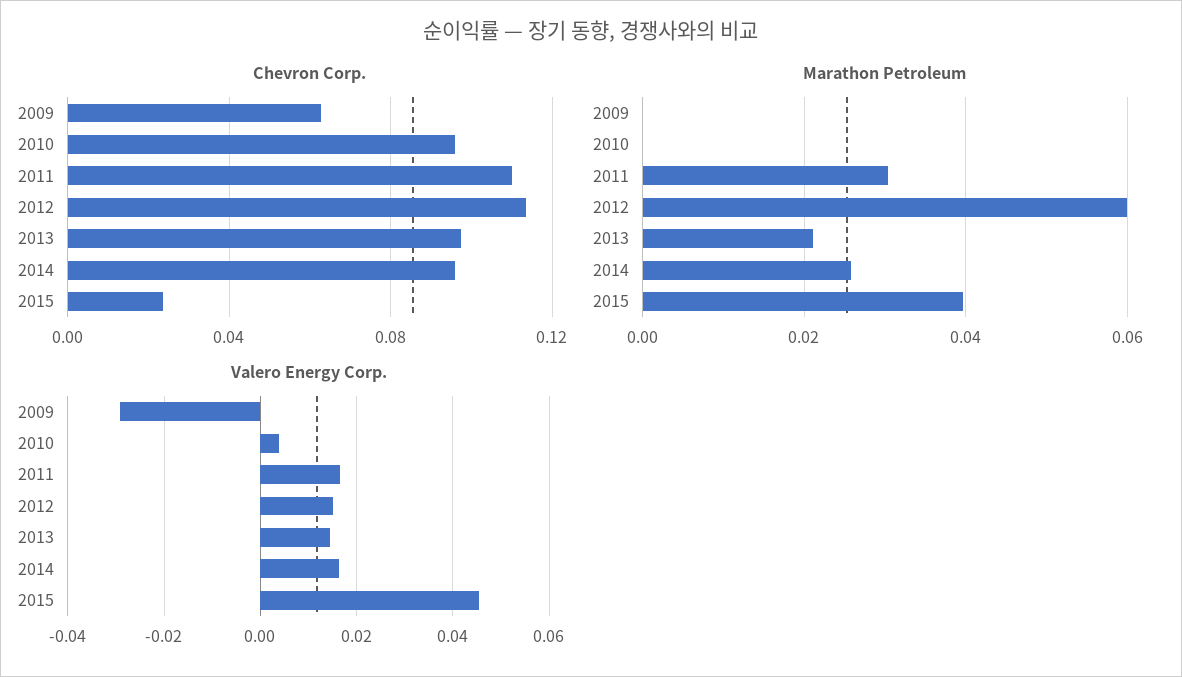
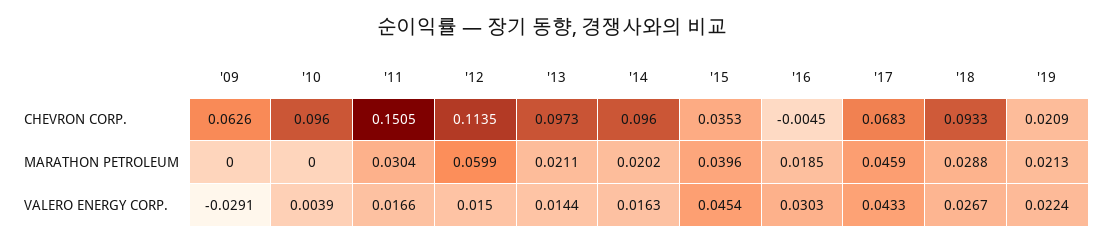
Chevron Corp., 2011: 0.11 -> 0.1505
Chevron Corp., 2015: 0.025 -> 0.0353
Marathon Petroleum, 2014: 0.026 -> 0.0202
Chevron Corp., '16: none -> -0.0045
Chevron Corp., '17: none -> 0.0683
Chevron Corp., '18: none -> 0.0933
Chevron Corp., '19: none -> 0.0209
Marathon Petroleum, '16: none -> 0.0185
Marathon Petroleum, '17: none -> 0.0459
Marathon Petroleum, '18: none -> 0.0288
Marathon Petroleum, '19: none -> 0.0213
Valero Energy Corp., '16: none -> 0.0303
Valero Energy Corp., '17: none -> 0.0433
Valero Energy Corp., '18: none -> 0.0267
Valero Energy Corp., '19: none -> 0.0224

